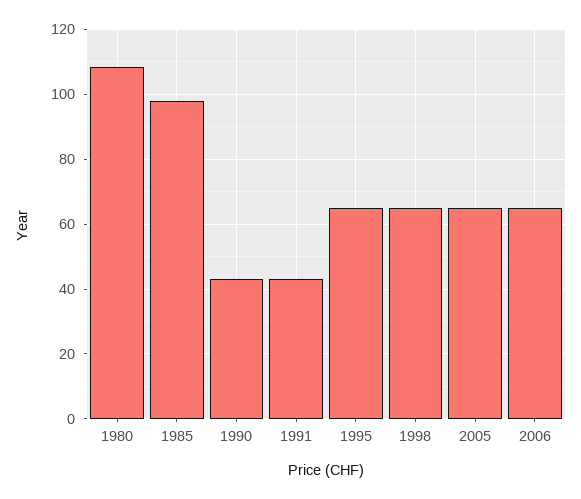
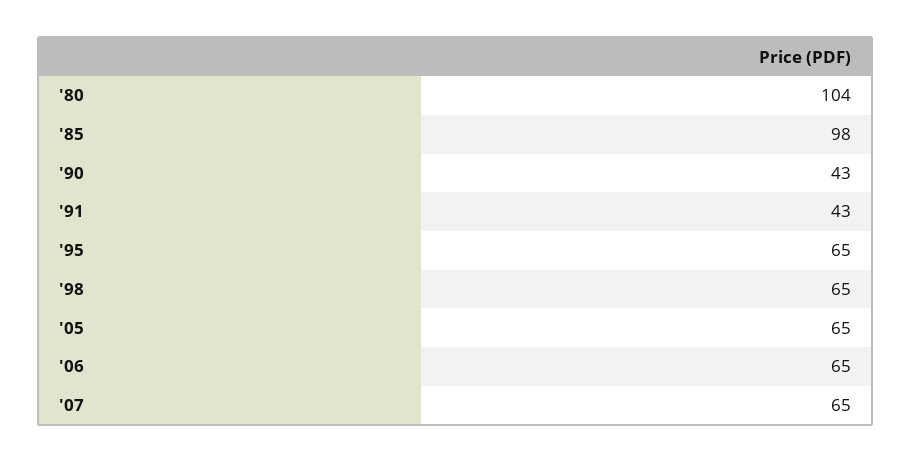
1980: 108 -> 104
'07: none -> 65

